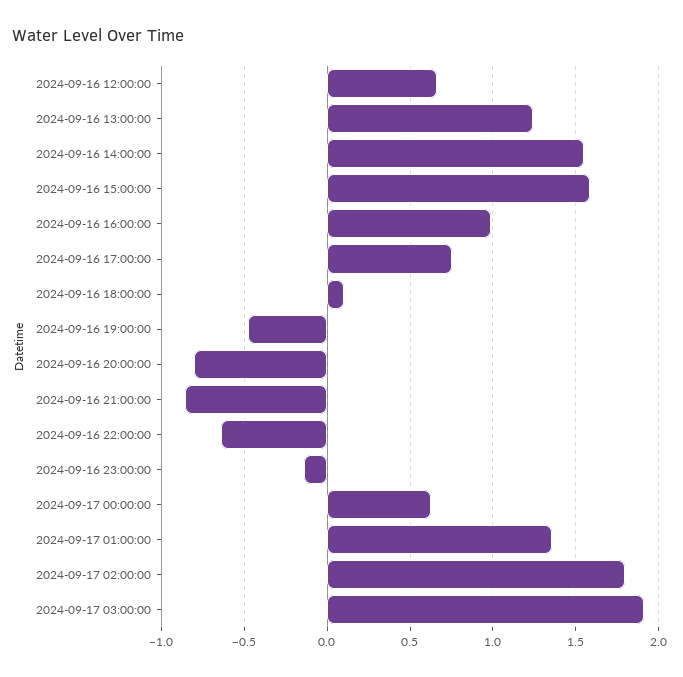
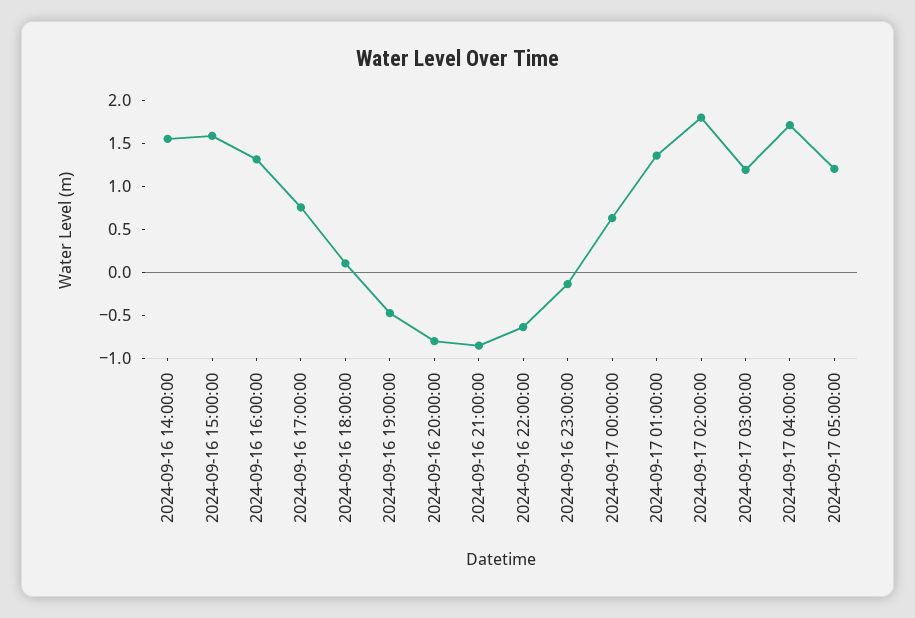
2024-09-16 12:00:00: 0.65 -> none
2024-09-16 13:00:00: 1.25 -> none
2024-09-16 16:00:00: 1 -> 1.3
2024-09-17 03:00:00: 1.9 -> 1.2
2024-09-17 04:00:00: none -> 1.7
2024-09-17 05:00:00: none -> 1.2

